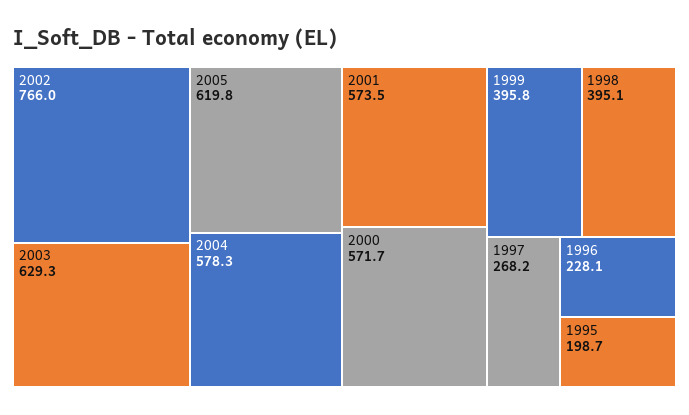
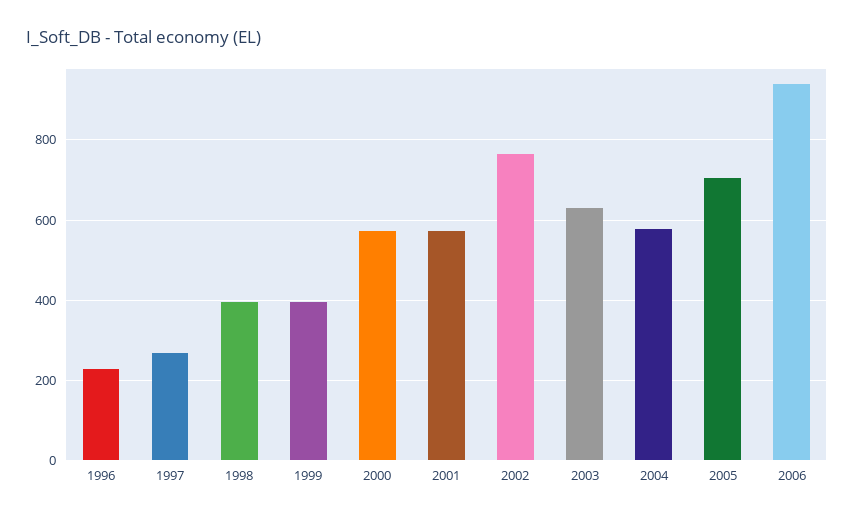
2005: 619.8 -> 700
1995: 198.7 -> none
2006: none -> 940

